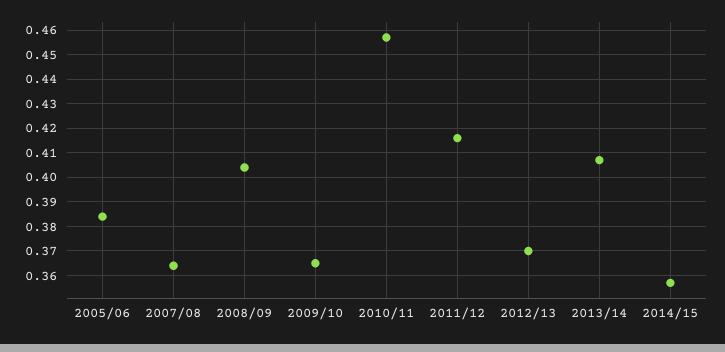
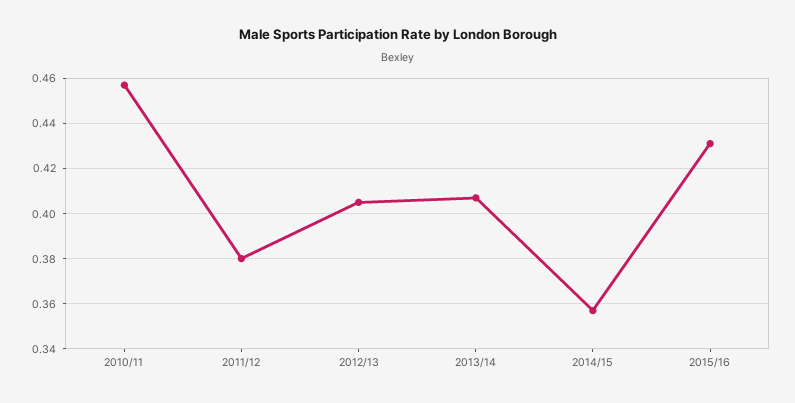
2005/06: 0.385 -> none
2007/08: 0.365 -> none
2008/09: 0.405 -> none
2009/10: 0.365 -> none
2011/12: 0.415 -> 0.38
2012/13: 0.37 -> 0.405
2015/16: none -> 0.43

